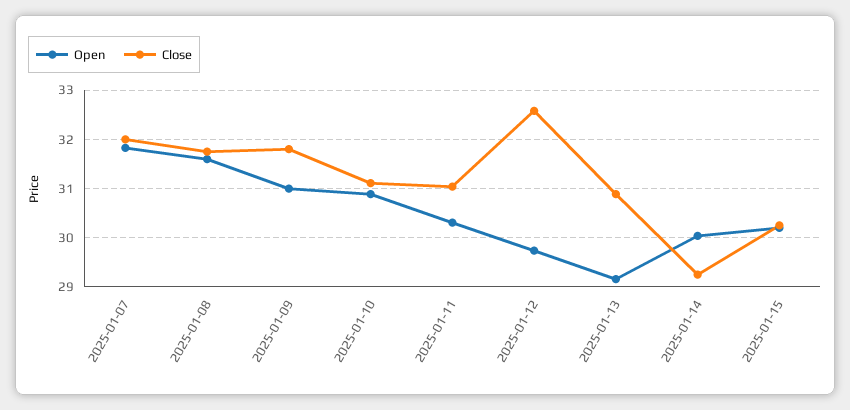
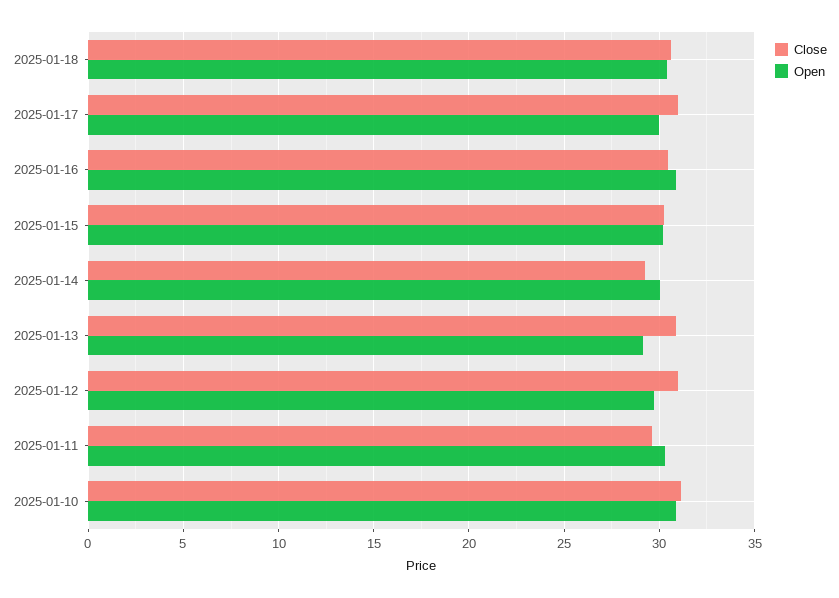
Open, 2025-01-07: 31.8 -> none
Close, 2025-01-07: 32 -> none
Open, 2025-01-08: 31.6 -> none
Close, 2025-01-08: 31.8 -> none
Open, 2025-01-09: 31 -> none
Close, 2025-01-09: 31.8 -> none
Close, 2025-01-11: 31 -> 29.5
Close, 2025-01-12: 32.6 -> 31
Close, 2025-01-18: none -> 30.5
Open, 2025-01-18: none -> 30.5
Close, 2025-01-17: none -> 31
Open, 2025-01-17: none -> 30
Close, 2025-01-16: none -> 30.5
Open, 2025-01-16: none -> 31

